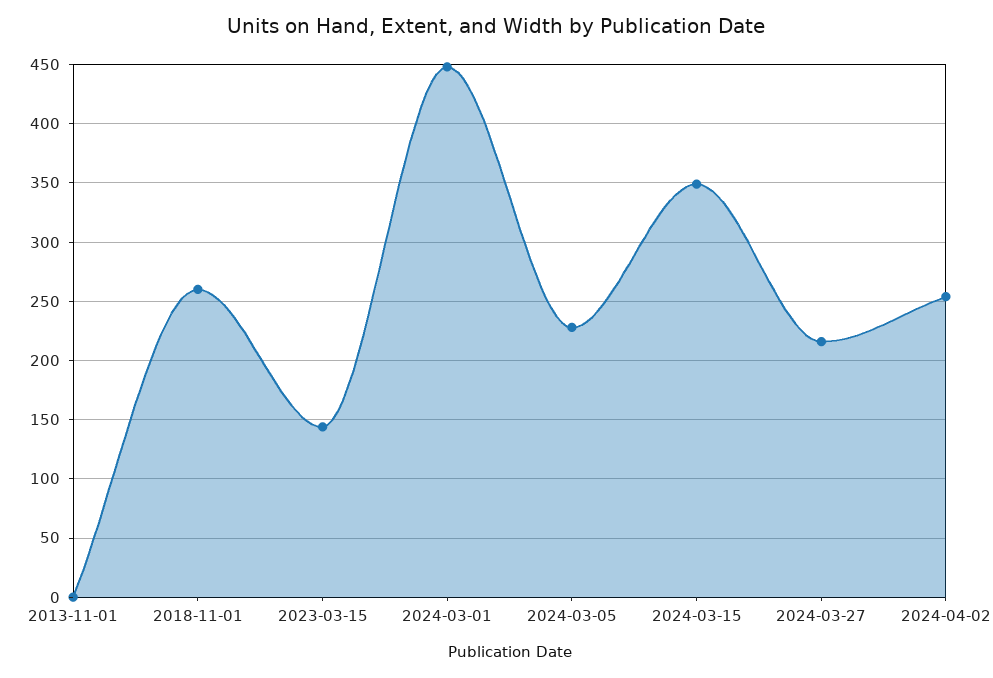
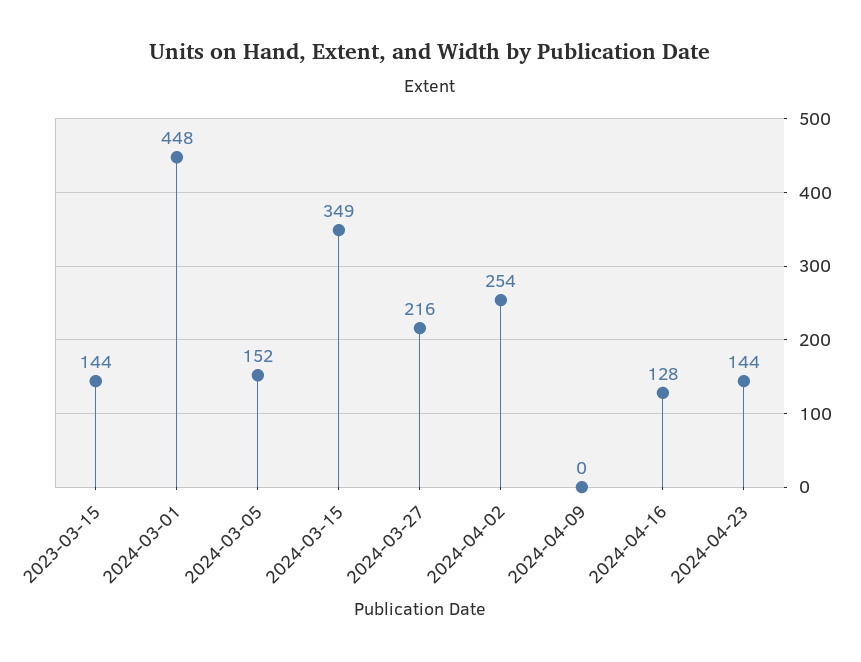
2013-11-01: 0 -> none
2018-11-01: 260 -> none
2024-03-05: 230 -> 152
2024-04-09: none -> 0
2024-04-16: none -> 128
2024-04-23: none -> 144

